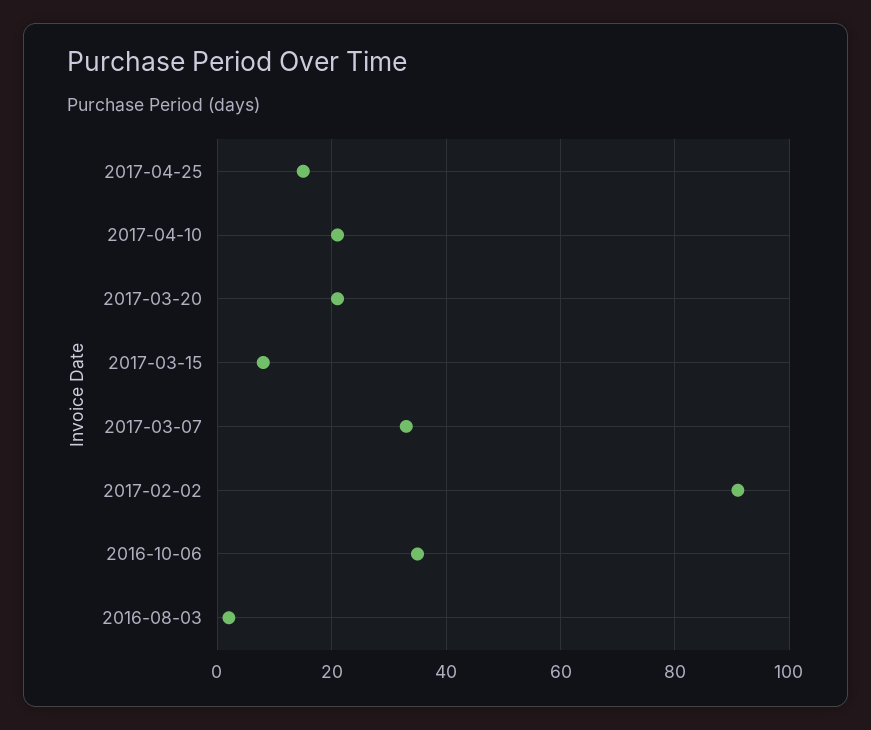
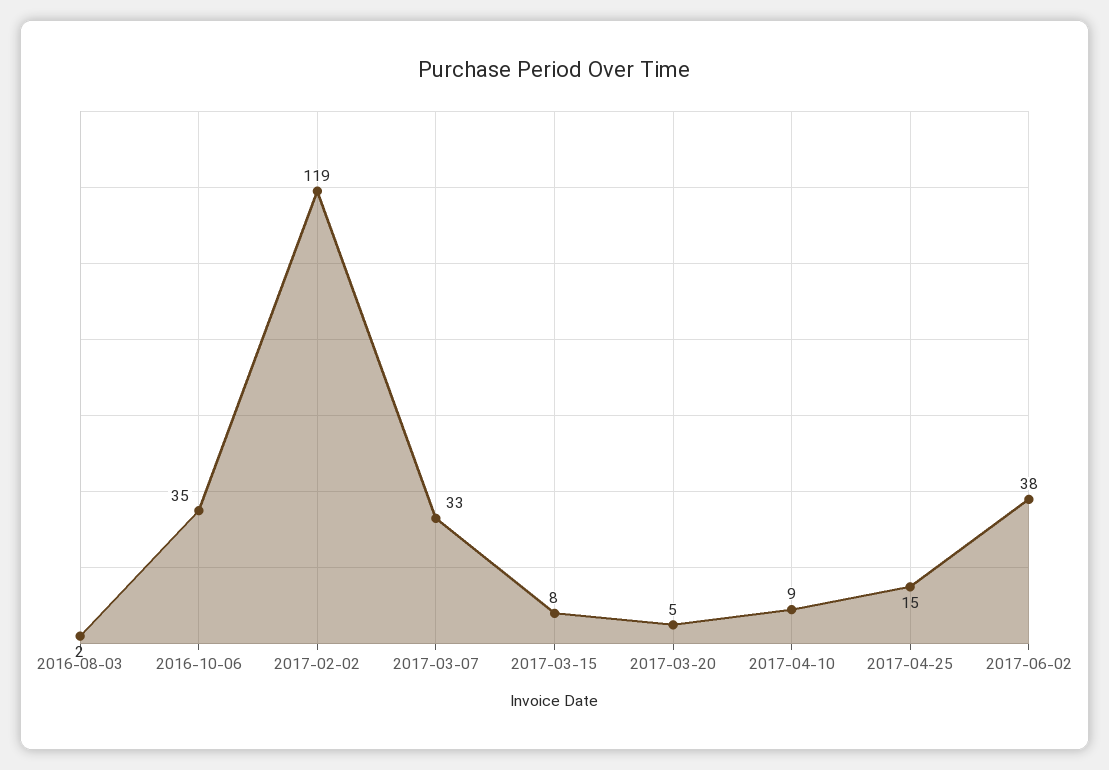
2017-04-10: 20 -> 9
2017-03-20: 20 -> 5
2017-02-02: 90 -> 119
2017-06-02: none -> 38

